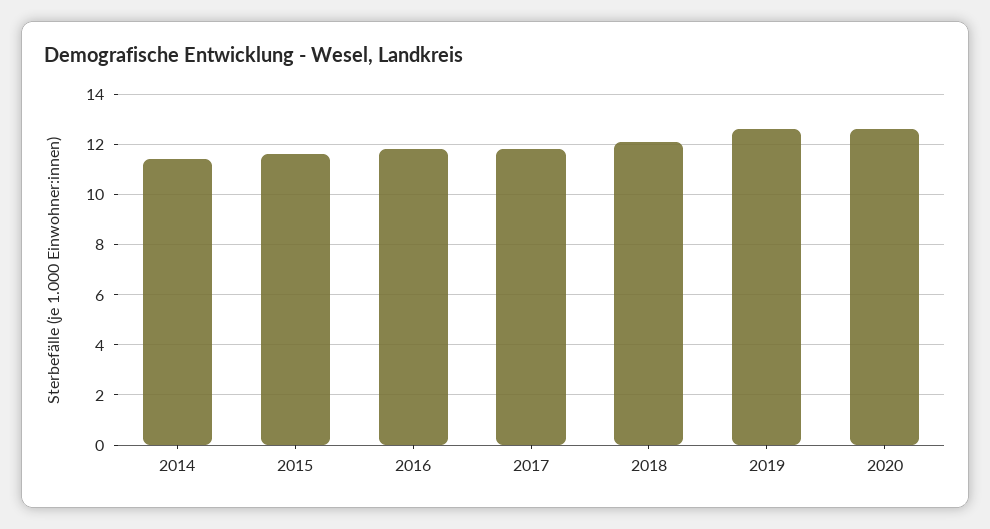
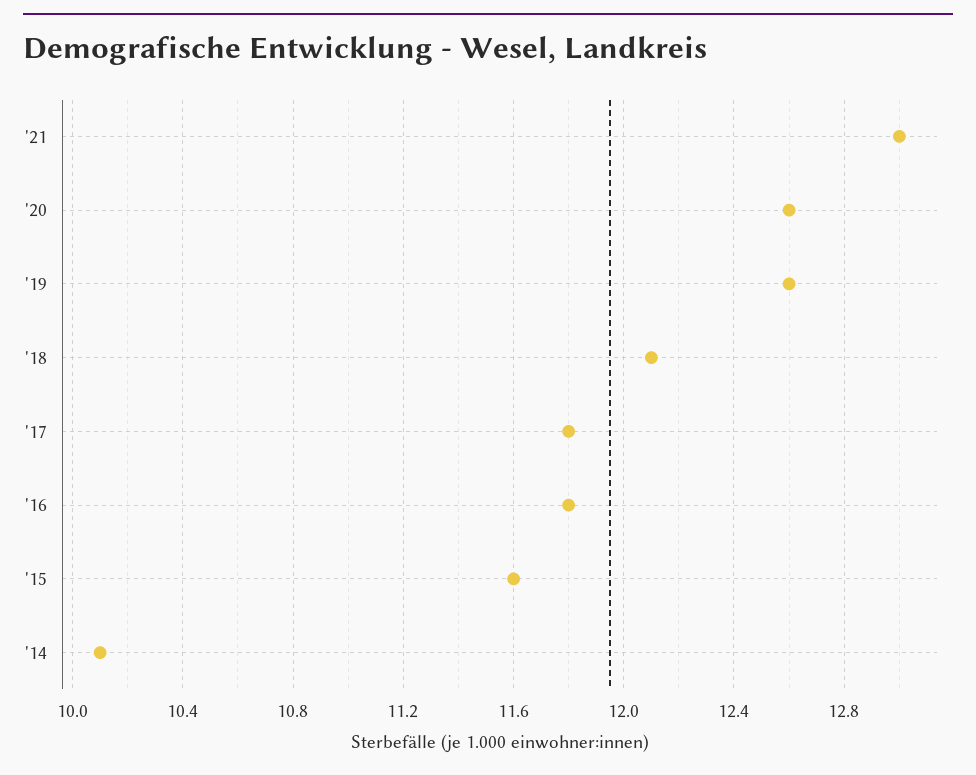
2014: 11.5 -> 10.1
'21: none -> 13

